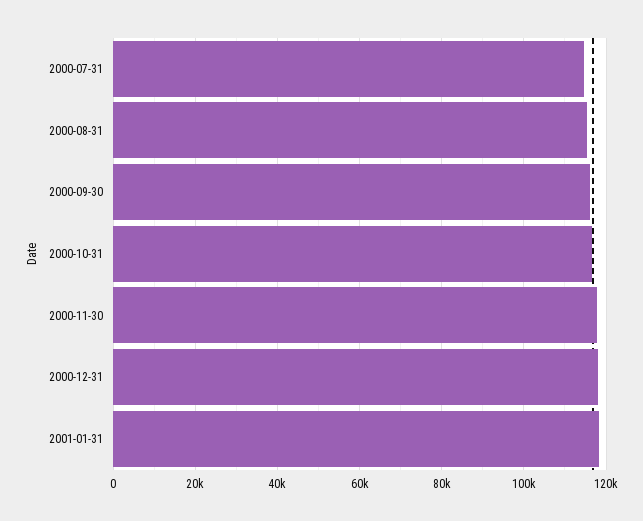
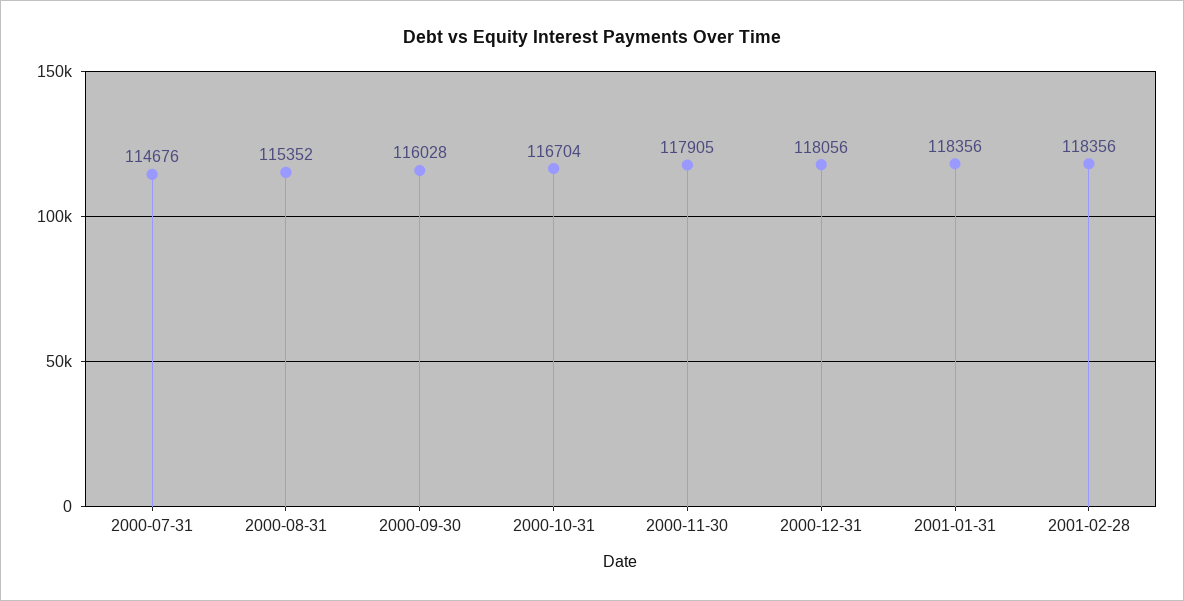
2001-02-28: none -> 118356

